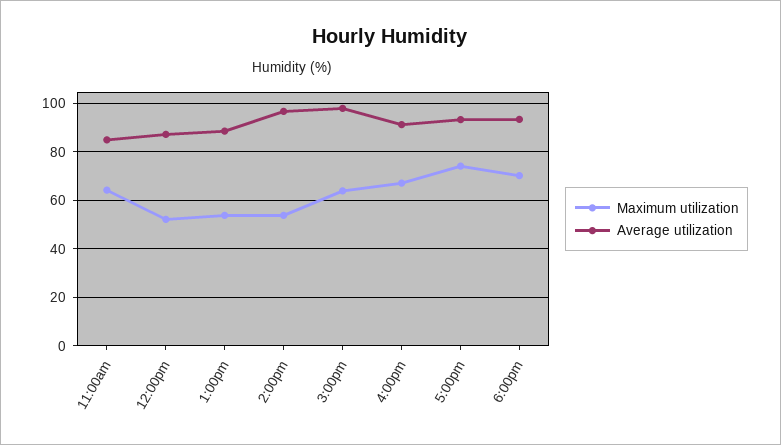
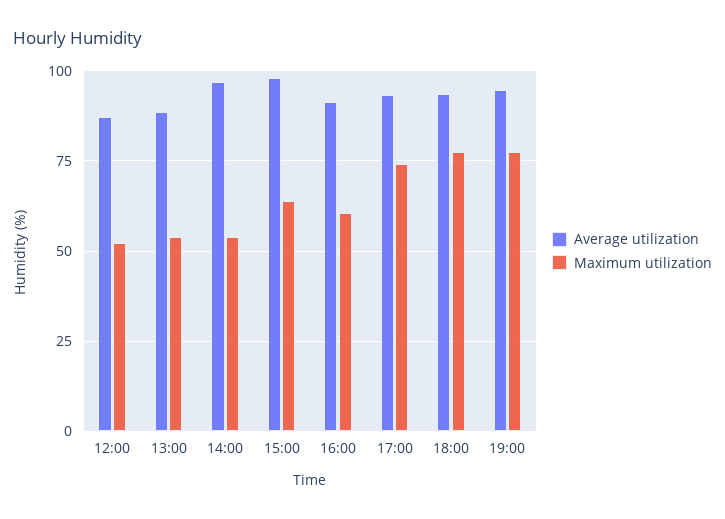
Maximum utilization, 11:00am: 65 -> none
Average utilization, 11:00am: 85 -> none
Maximum utilization, 4:00pm: 67.5 -> 60
Maximum utilization, 6:00pm: 70 -> 77.5
Average utilization, 19:00: none -> 95
Maximum utilization, 19:00: none -> 77.5

